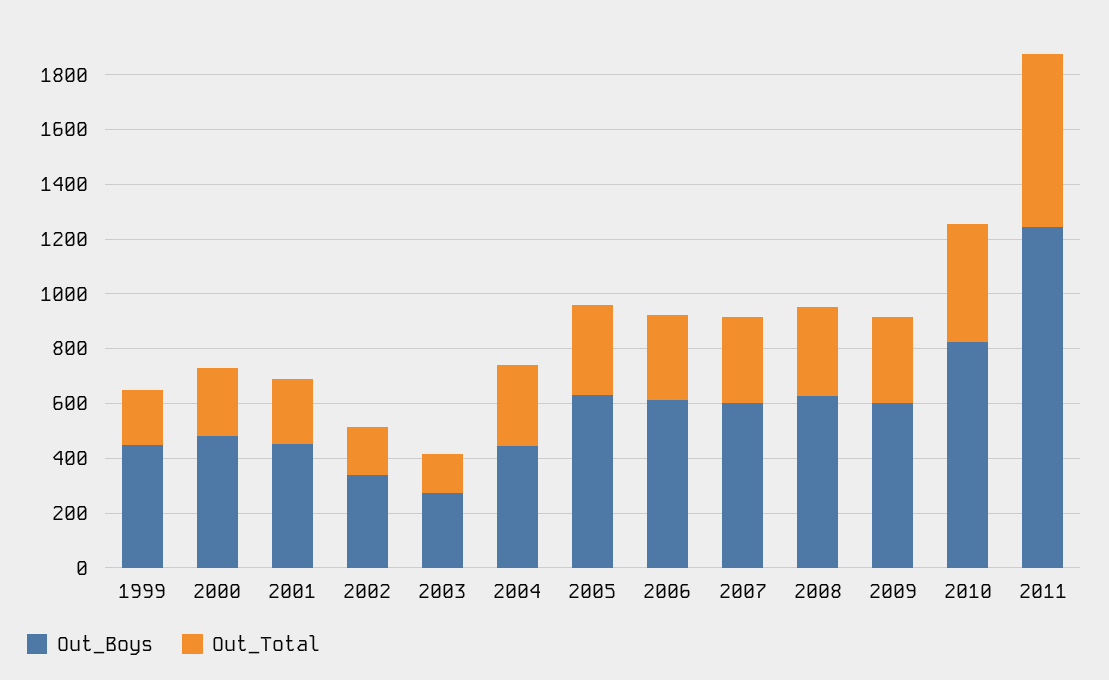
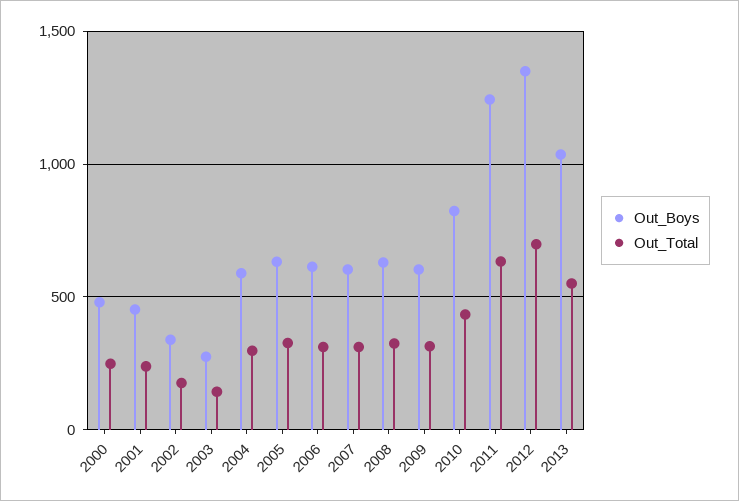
Out_Boys, 1999: 450 -> none
Out_Total, 1999: 200 -> none
Out_Boys, 2004: 450 -> 600
Out_Boys, 2012: none -> 1350
Out_Total, 2012: none -> 700
Out_Boys, 2013: none -> 1050
Out_Total, 2013: none -> 550

